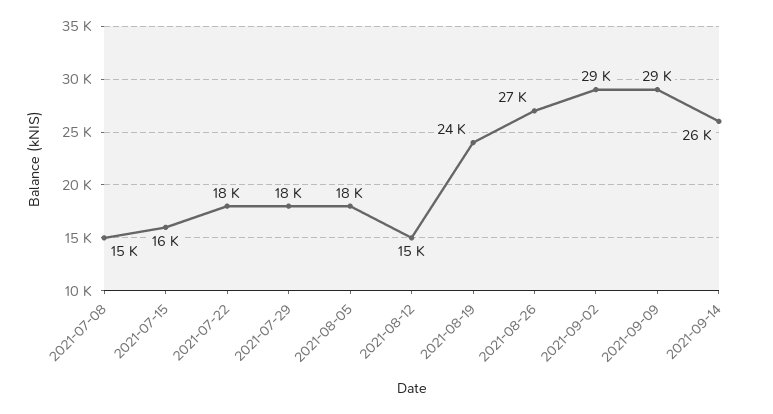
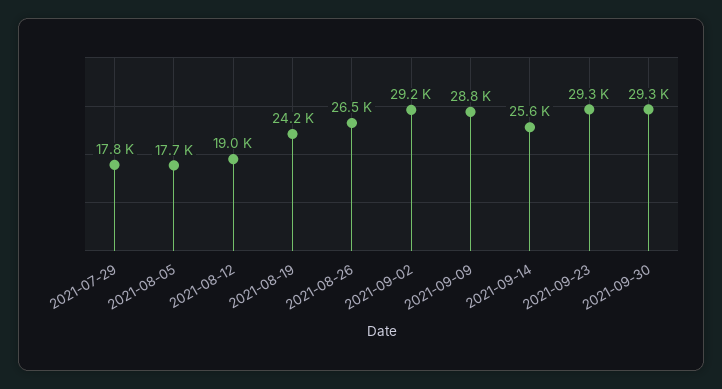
2021-07-08: 15000 -> none
2021-07-15: 16000 -> none
2021-07-22: 18000 -> none
2021-08-12: 15000 -> 19000
2021-09-23: none -> 29300
2021-09-30: none -> 29300

